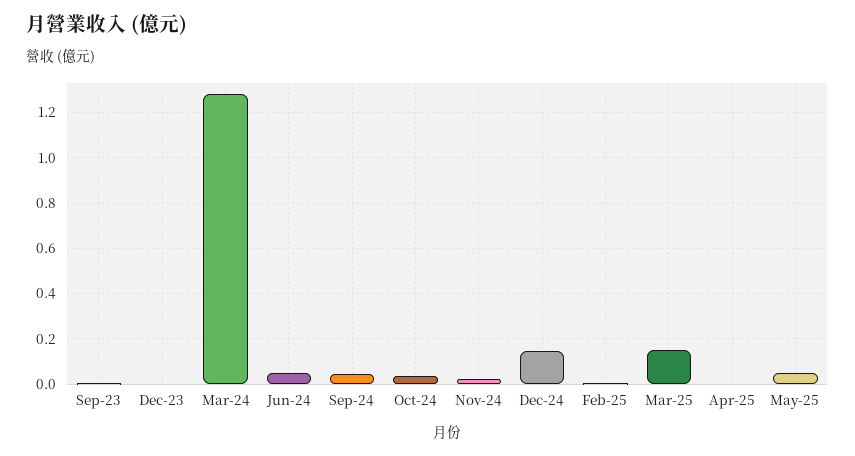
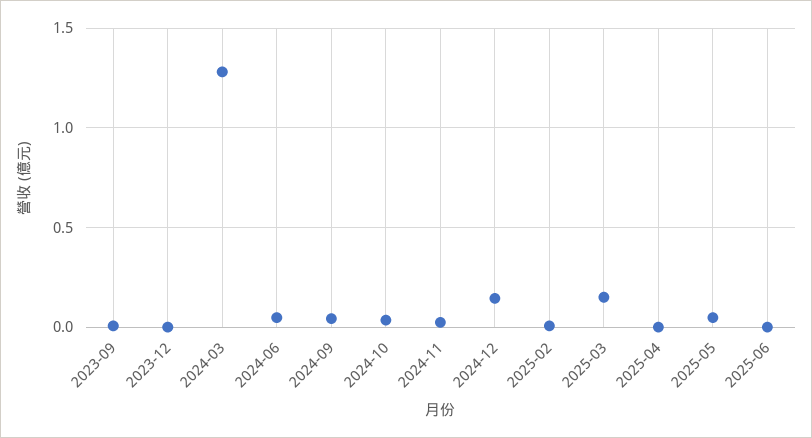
2025-06: none -> 0

